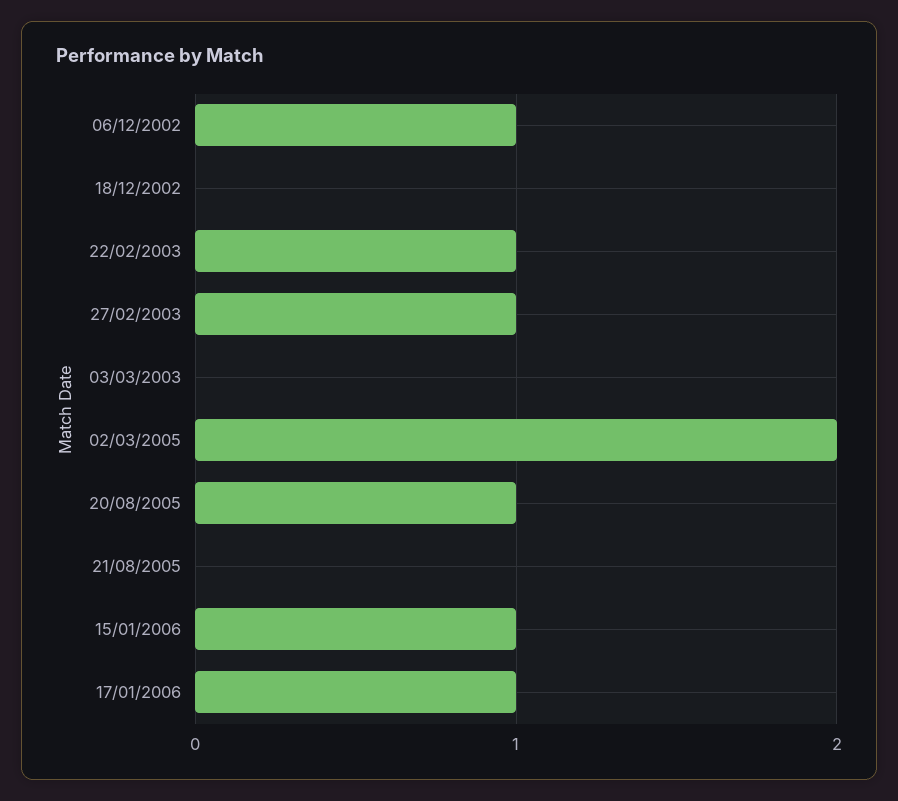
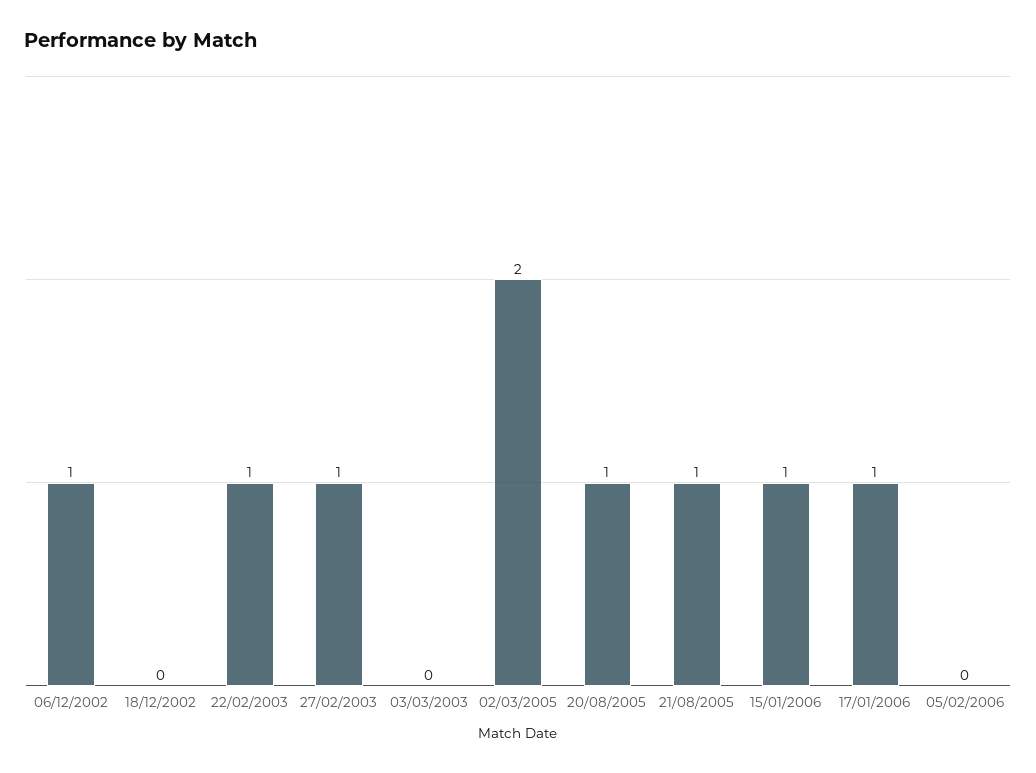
21/08/2005: 0 -> 1
05/02/2006: none -> 0

